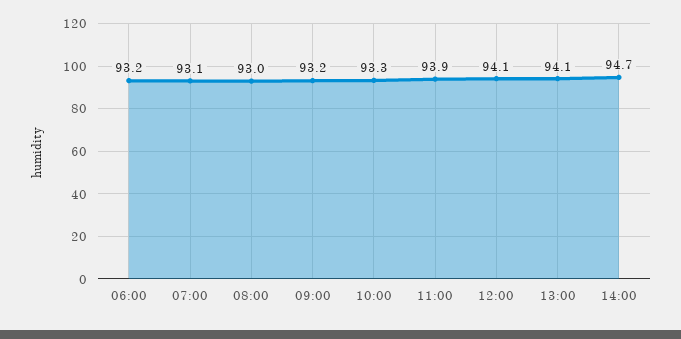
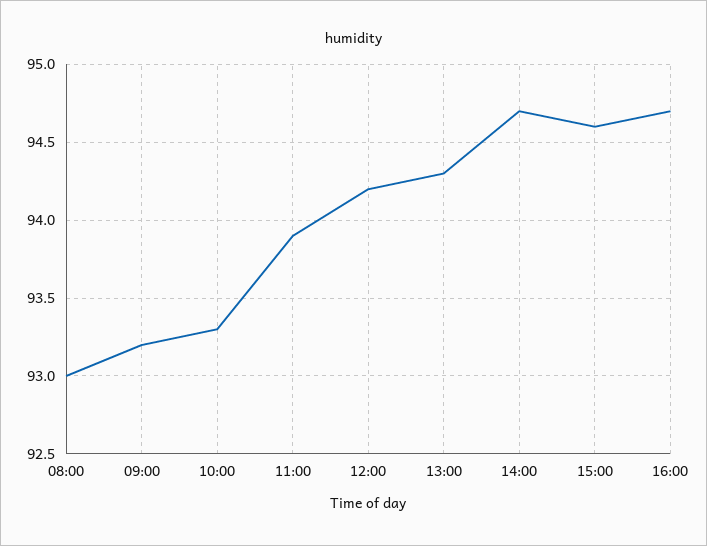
06:00: 93.2 -> none
07:00: 93.1 -> none
12:00: 94.1 -> 94.2
13:00: 94.1 -> 94.3
15:00: none -> 94.6
16:00: none -> 94.7

